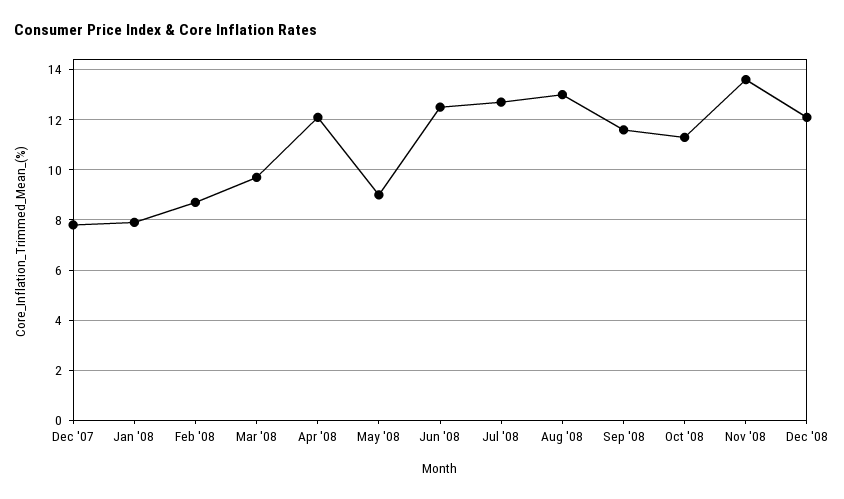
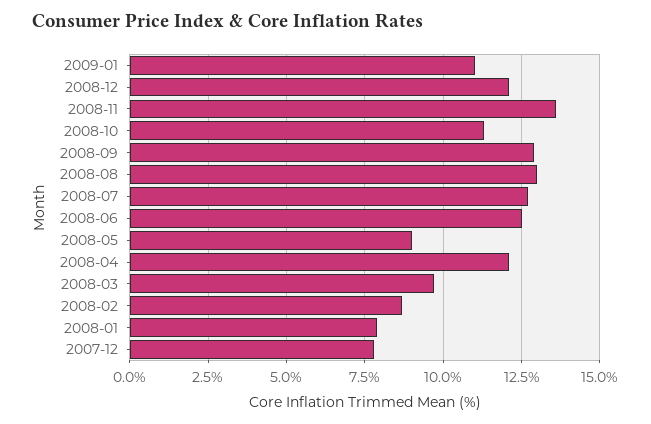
Sep '08: 11.5 -> 13
2009-01: none -> 11

